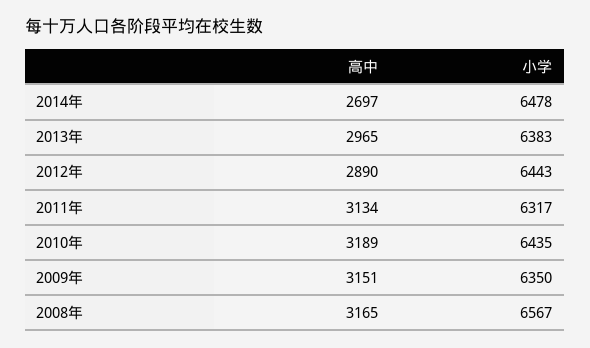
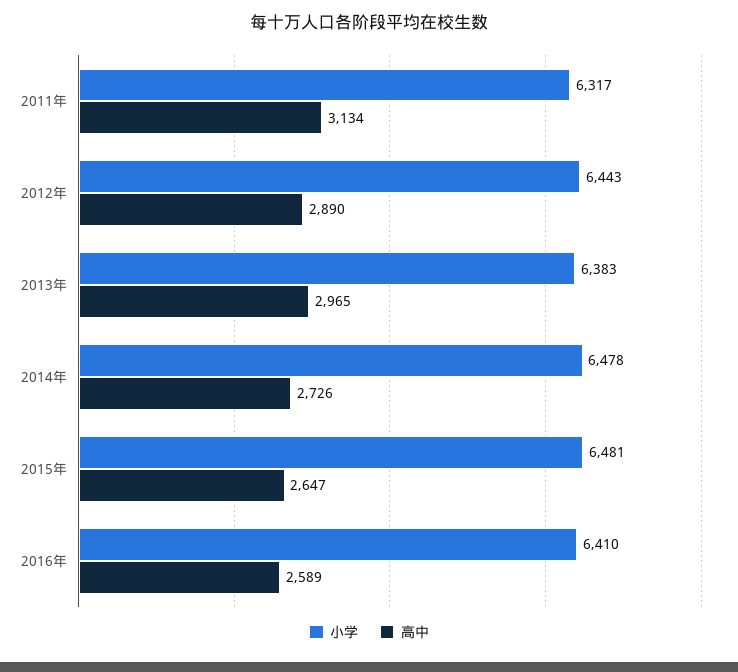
高中, 2014年: 2697 -> 2726
高中, 2010年: 3189 -> none
小学, 2010年: 6435 -> none
高中, 2009年: 3151 -> none
小学, 2009年: 6350 -> none
高中, 2008年: 3165 -> none
小学, 2008年: 6567 -> none
小学, 2015年: none -> 6481
高中, 2015年: none -> 2647
小学, 2016年: none -> 6410
高中, 2016年: none -> 2589

